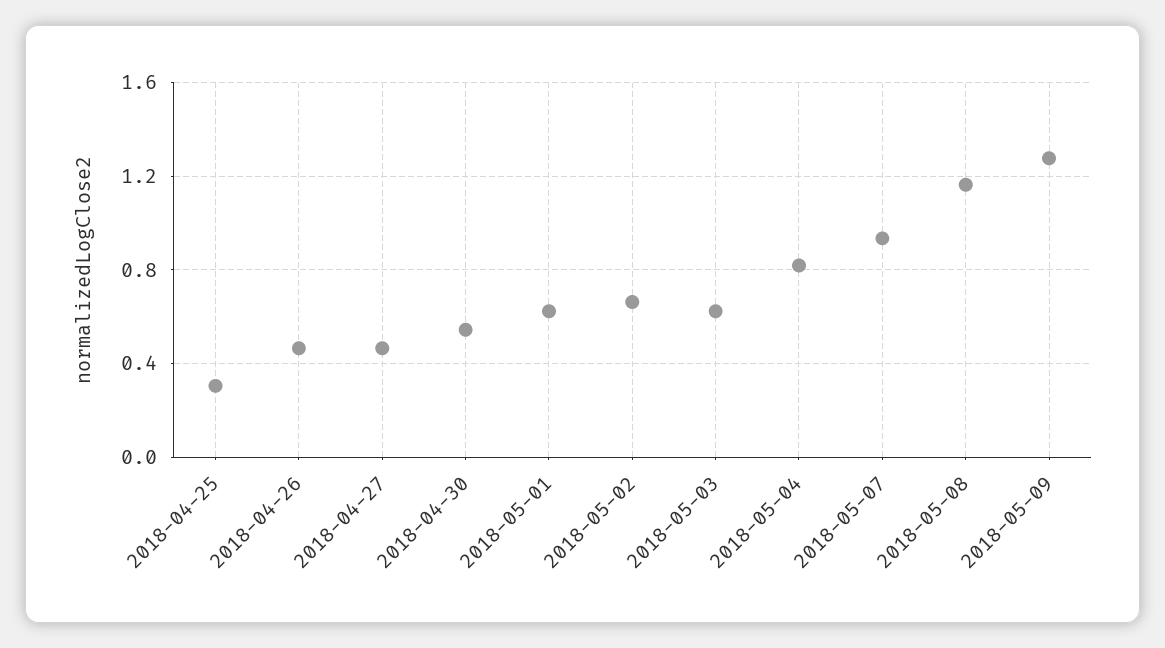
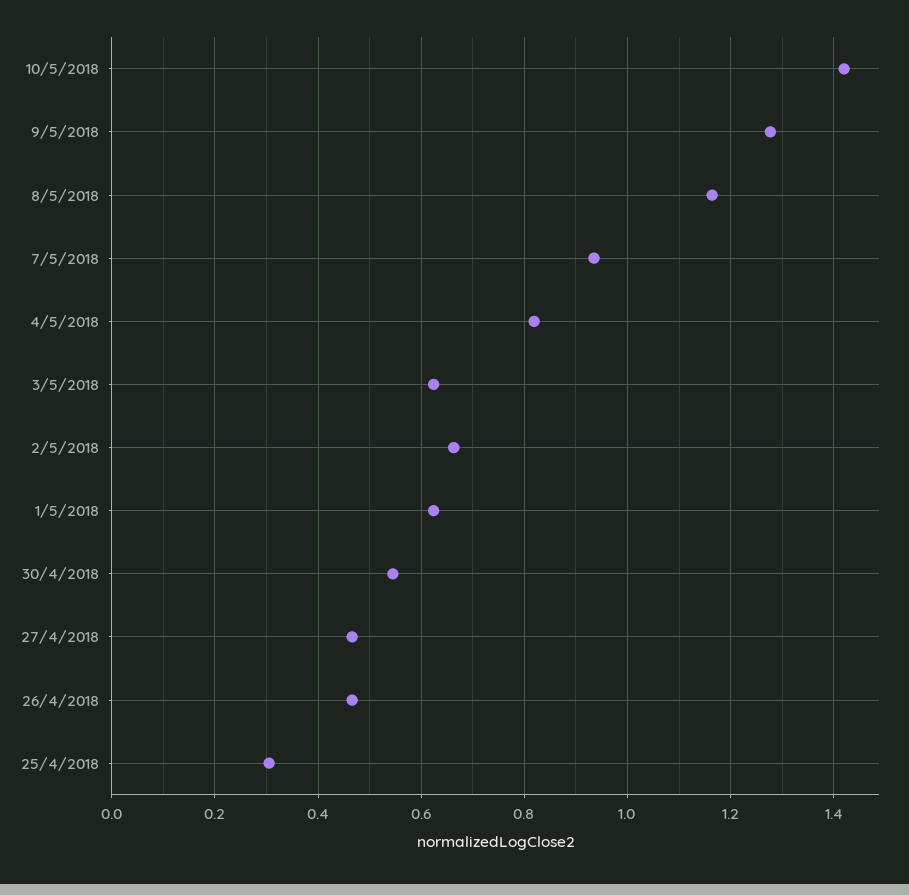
10/5/2018: none -> 1.42

